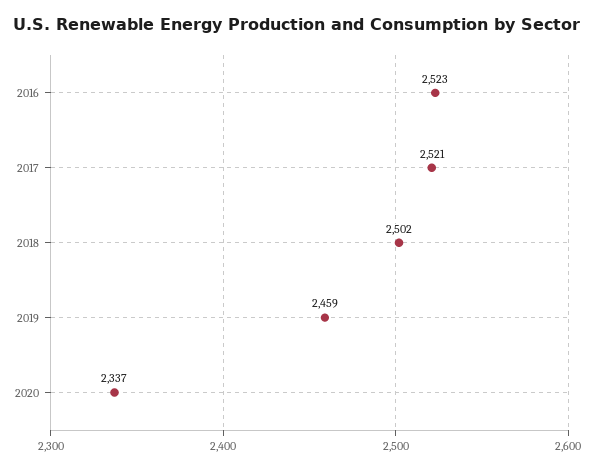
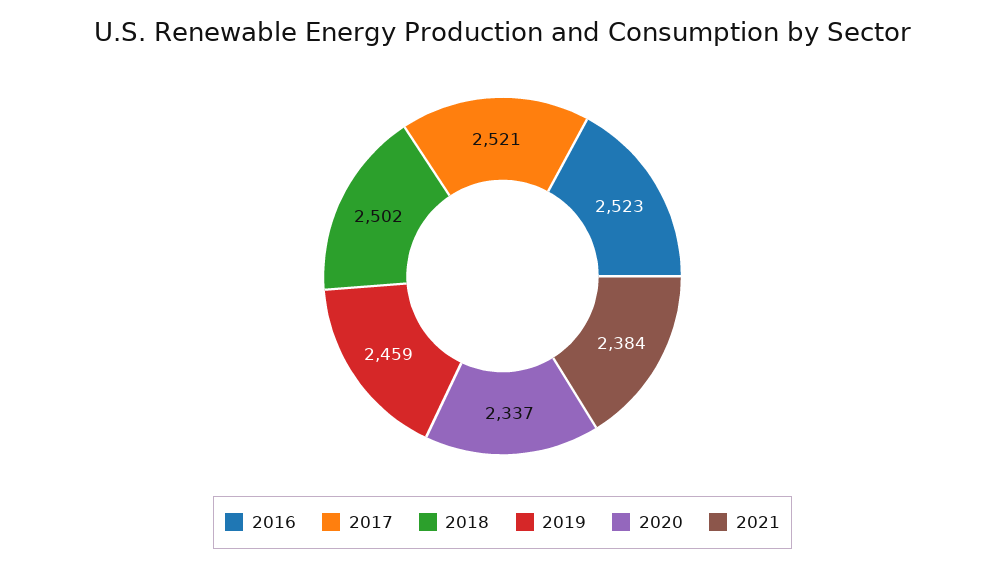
2021: none -> 2384

